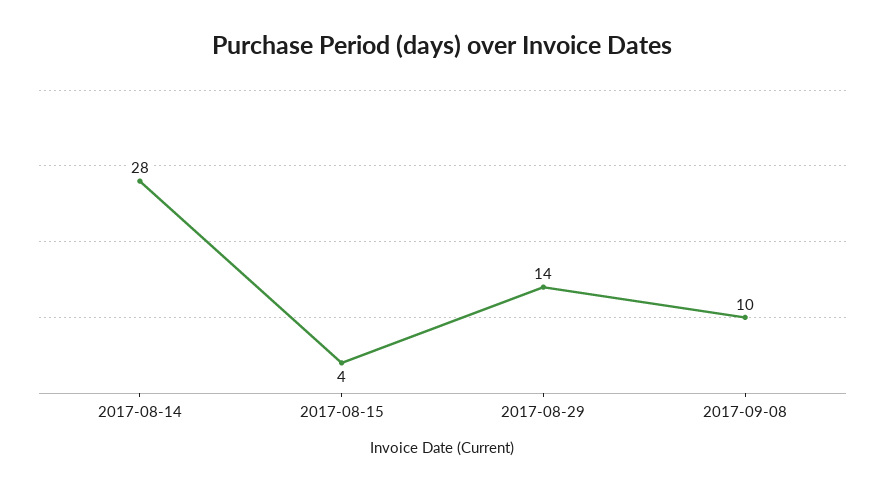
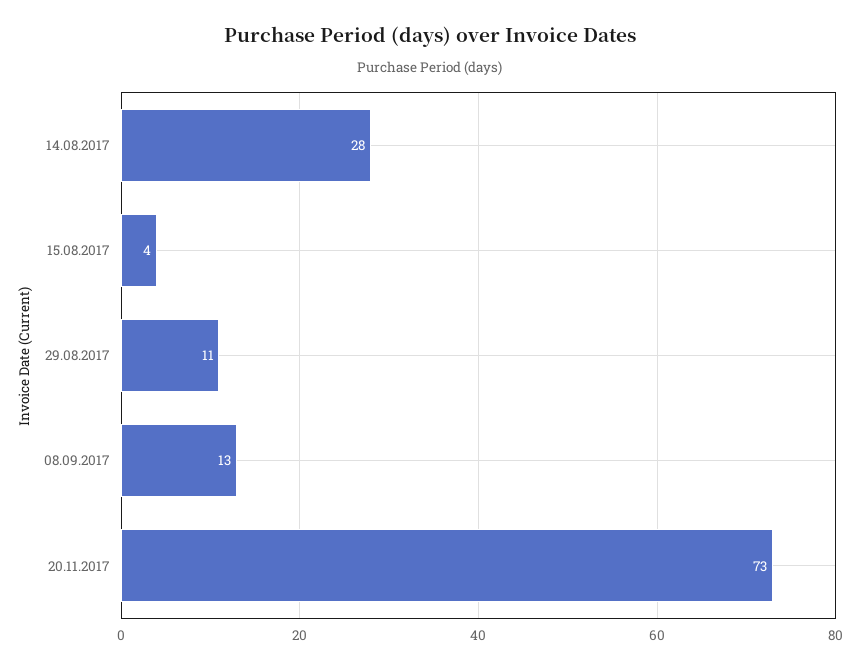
2017-08-29: 14 -> 11
2017-09-08: 10 -> 13
20.11.2017: none -> 73

